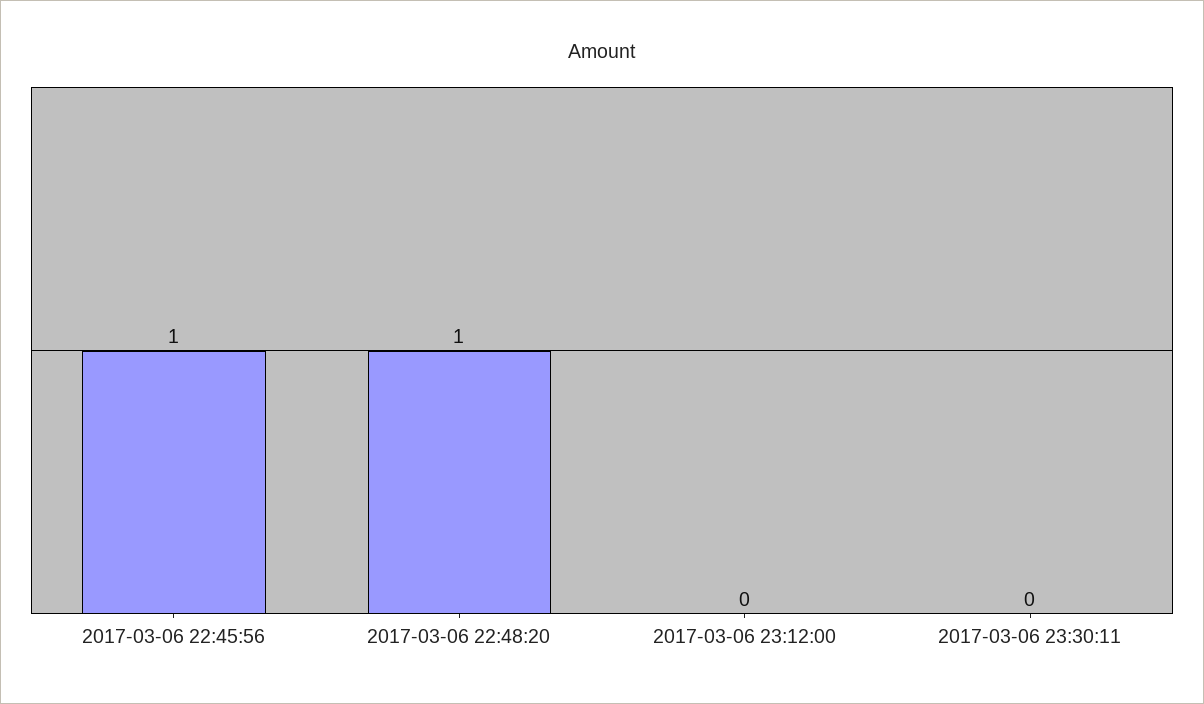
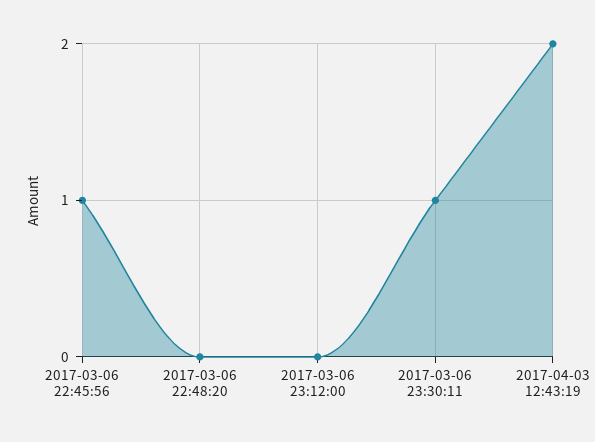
2017-03-06 22:48:20: 1 -> 0
2017-03-06 23:30:11: 0 -> 1
2017-04-03 12:43:19: none -> 2

